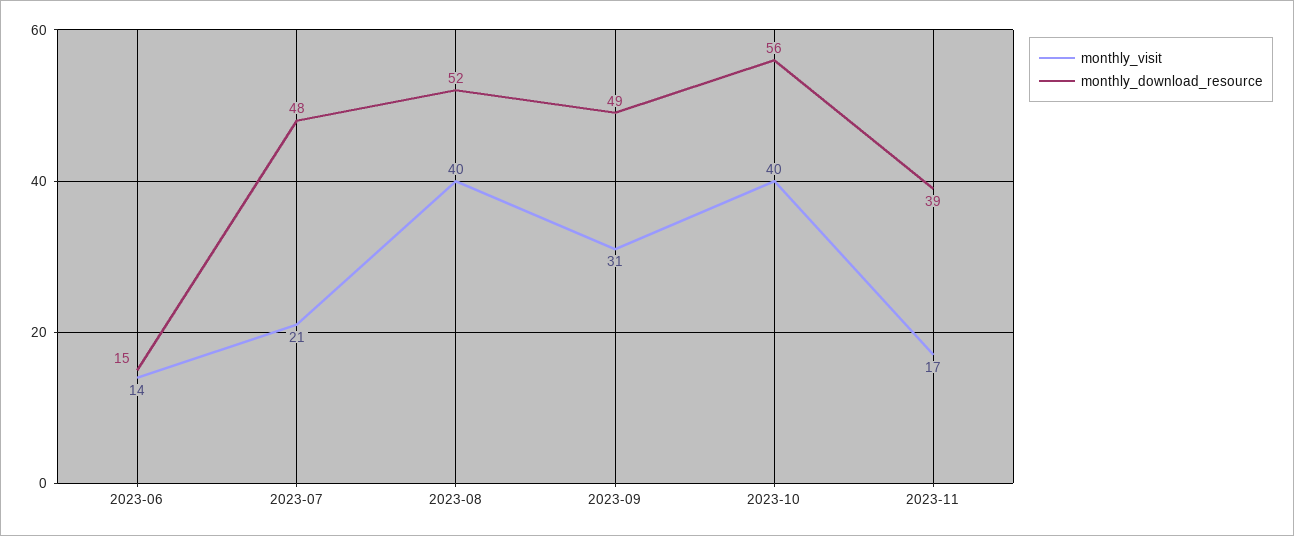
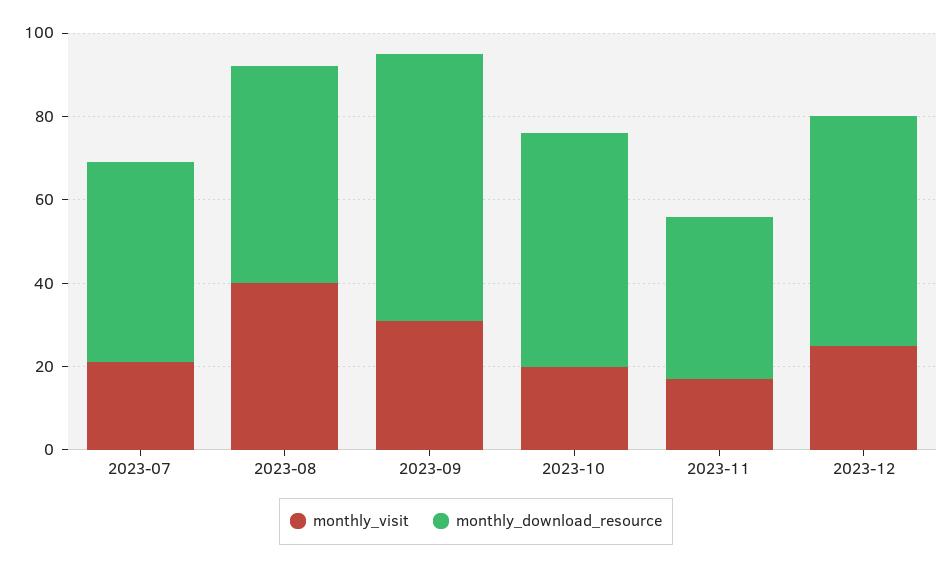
monthly_visit, 2023-06: 14 -> none
monthly_download_resource, 2023-06: 15 -> none
monthly_download_resource, 2023-09: 49 -> 65
monthly_visit, 2023-10: 40 -> 20
monthly_visit, 2023-12: none -> 25
monthly_download_resource, 2023-12: none -> 55

